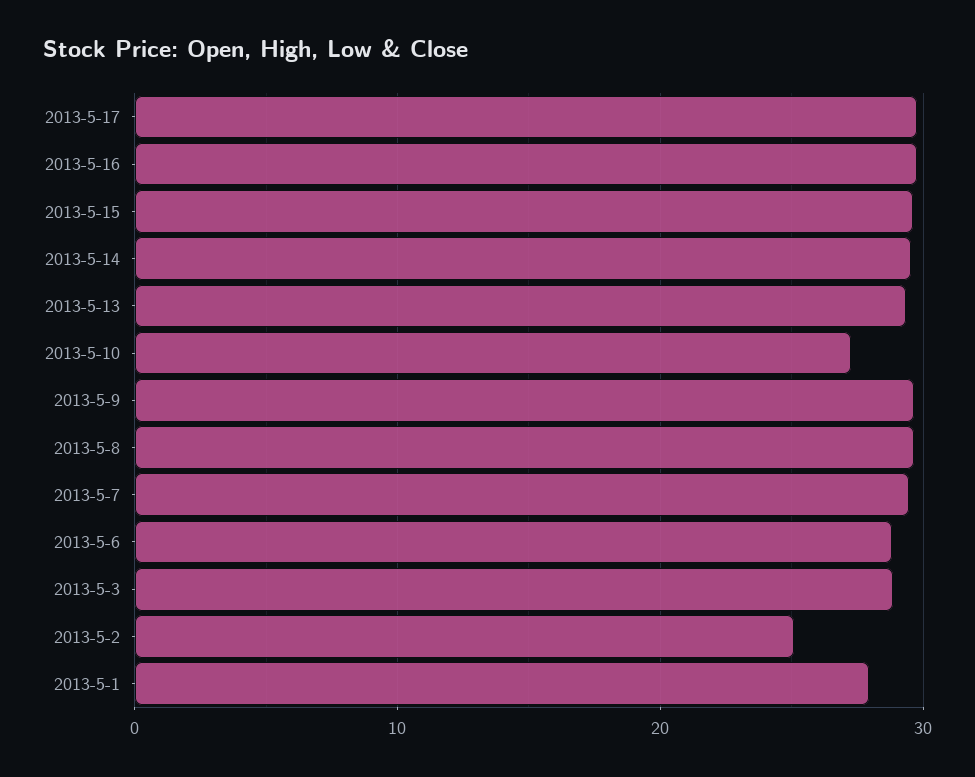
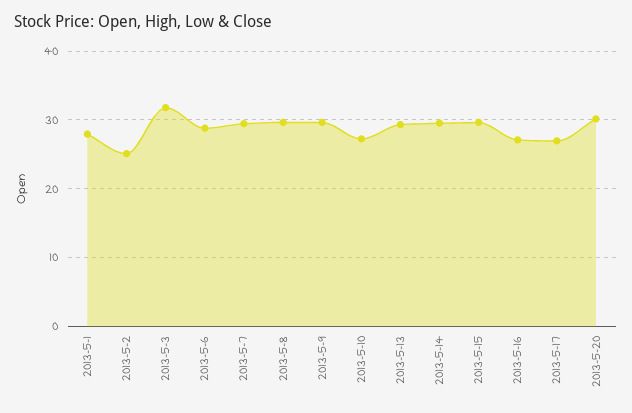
2013-5-17: 30 -> 27
2013-5-16: 30 -> 27
2013-5-3: 29 -> 32
2013-5-20: none -> 30

